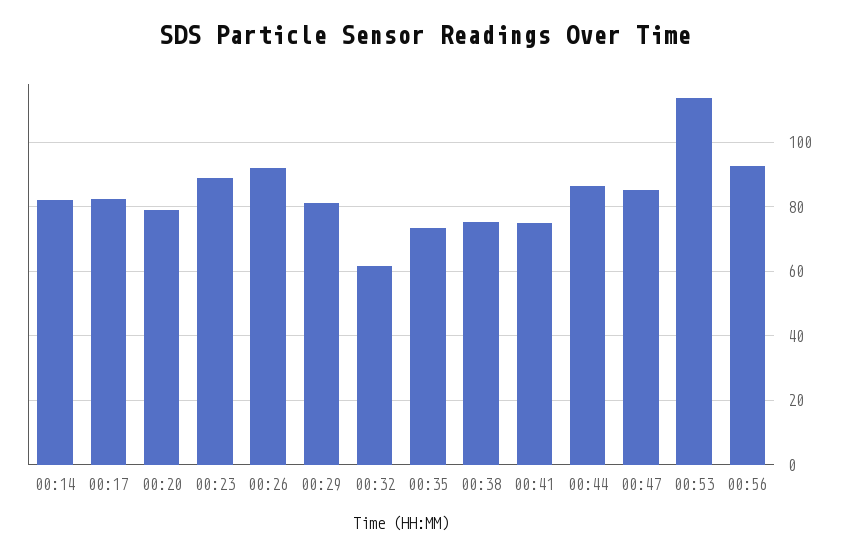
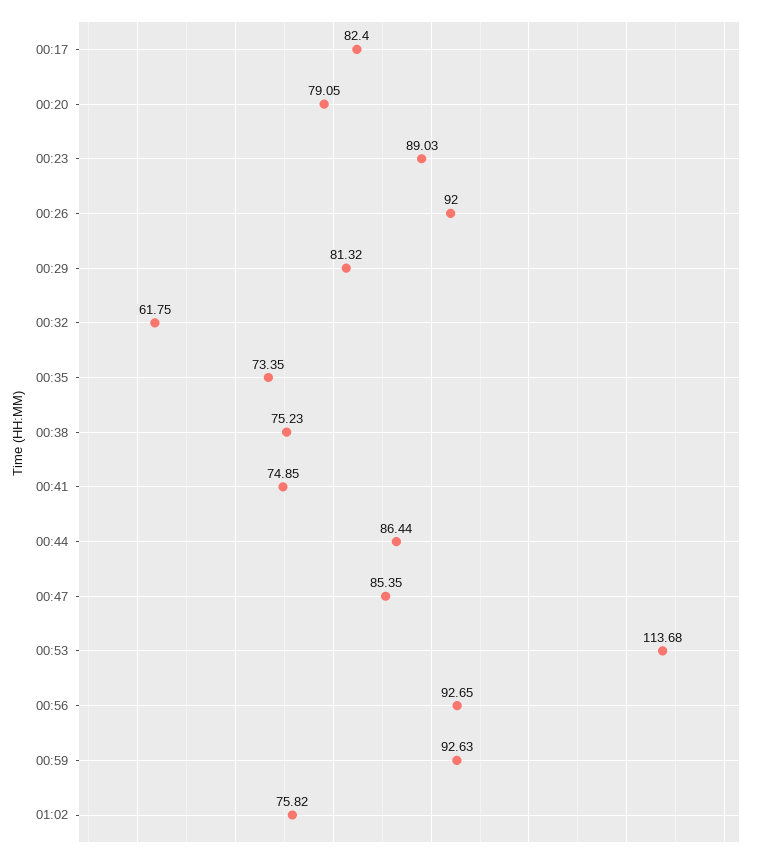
00:14: 82 -> none
00:59: none -> 92.63
01:02: none -> 75.82

